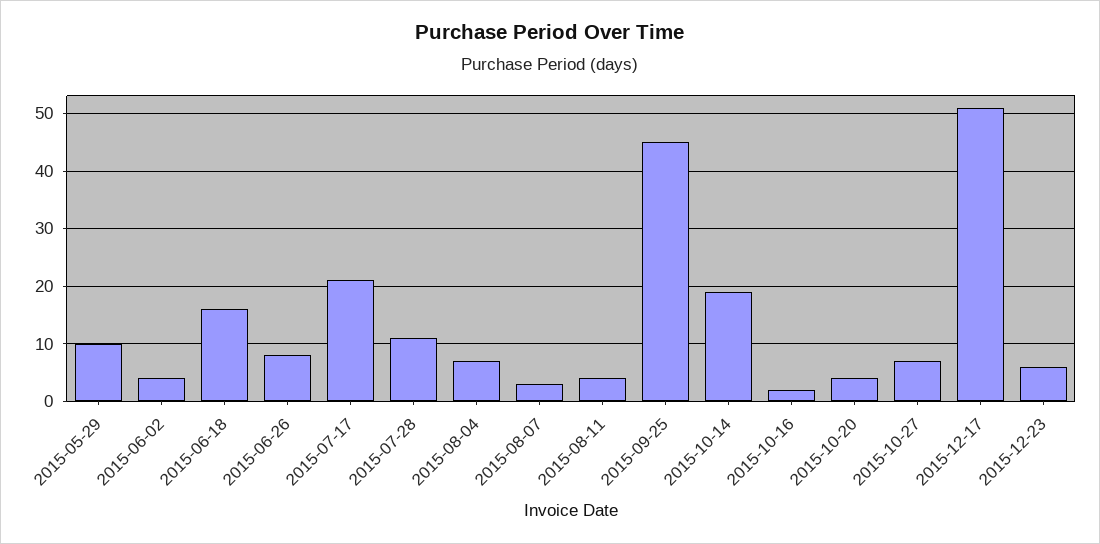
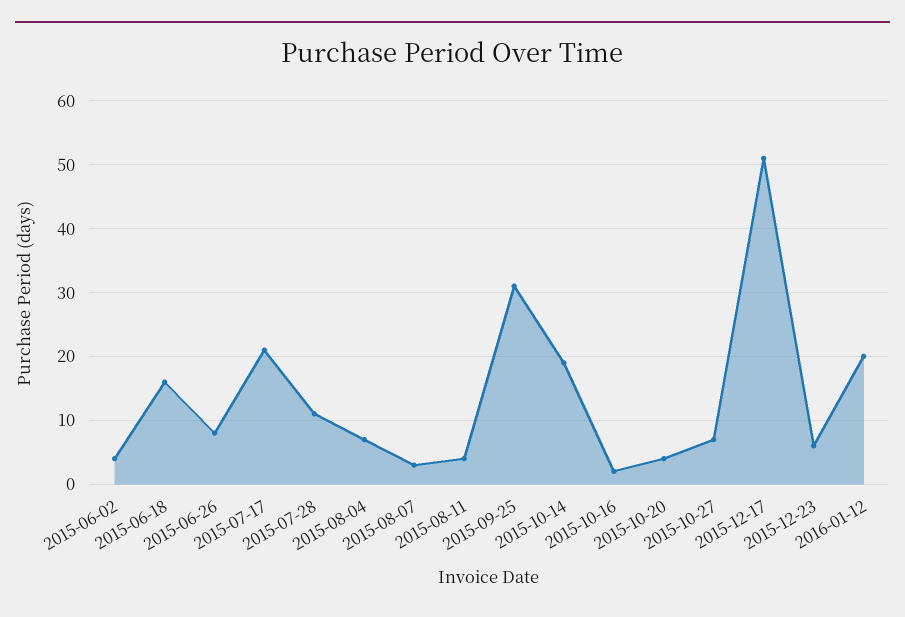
2015-05-29: 10 -> none
2015-09-25: 45 -> 31
2016-01-12: none -> 20

